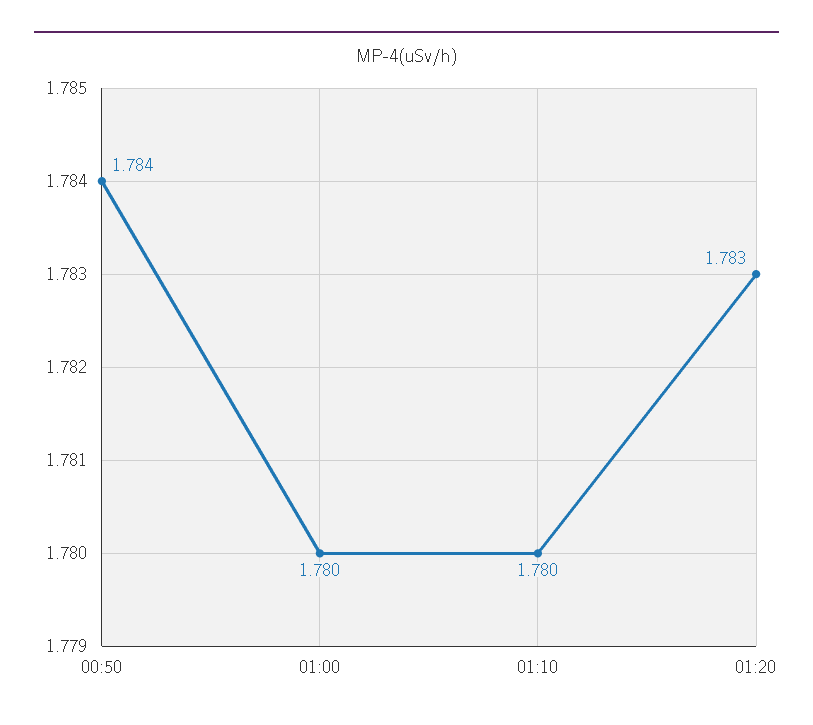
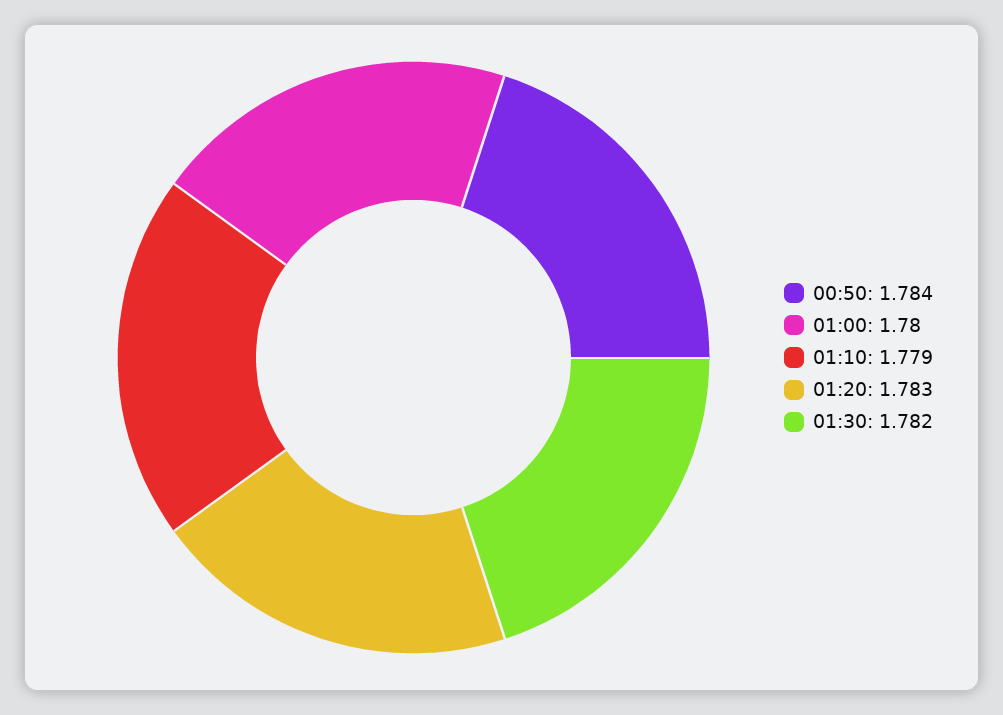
01:10: 1.78 -> 1.779
01:30: none -> 1.782

